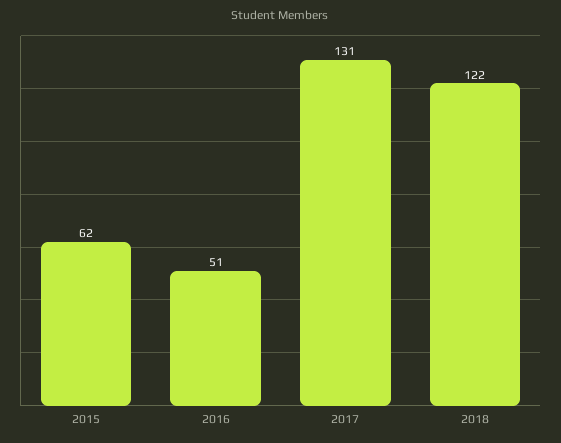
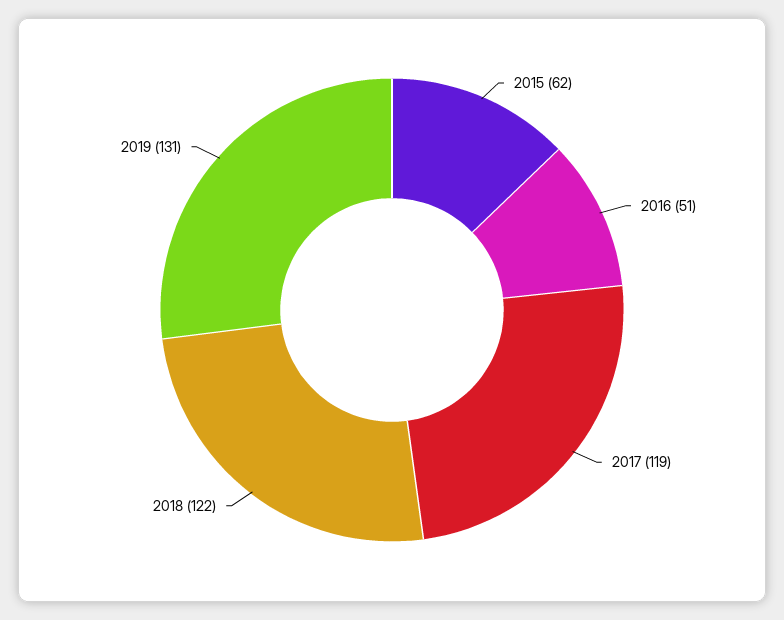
2017: 131 -> 119
2019: none -> 131

